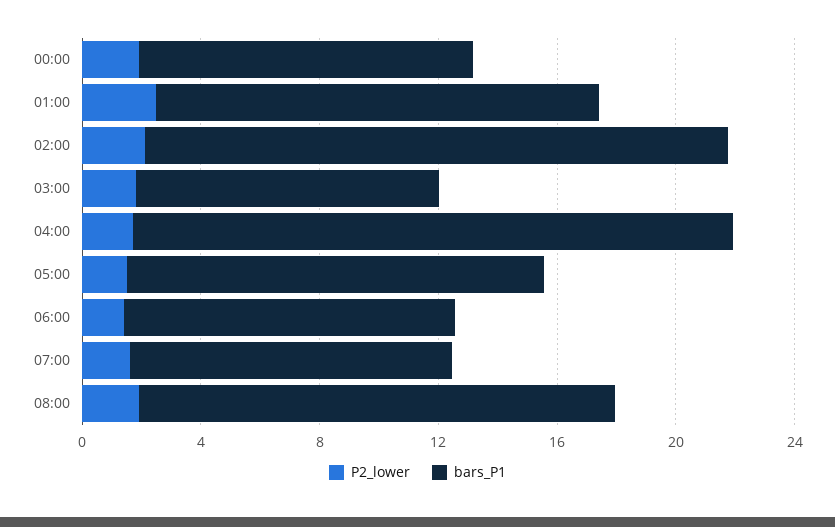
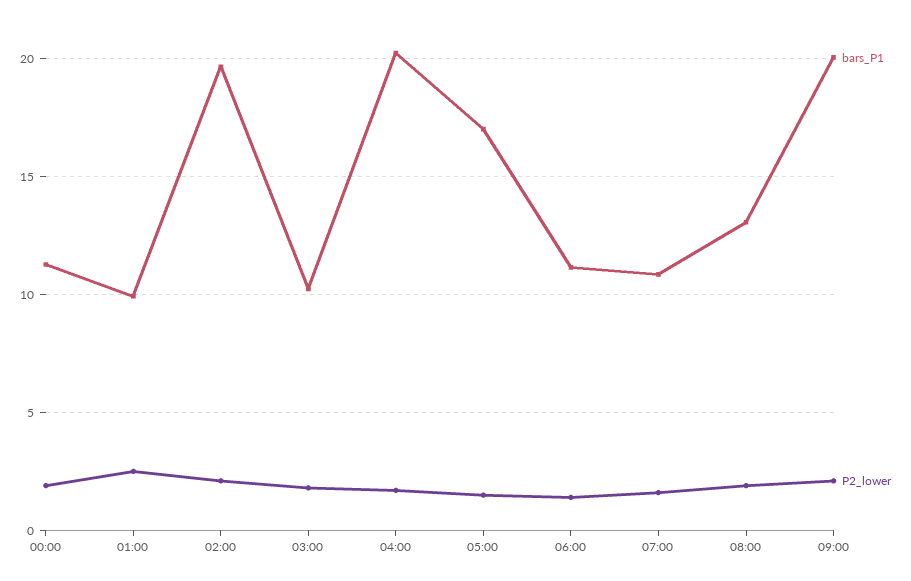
bars_P1, 01:00: 15 -> 10
bars_P1, 05:00: 14 -> 17
bars_P1, 08:00: 16 -> 13
bars_P1, 09:00: none -> 20
P2_lower, 09:00: none -> 2

